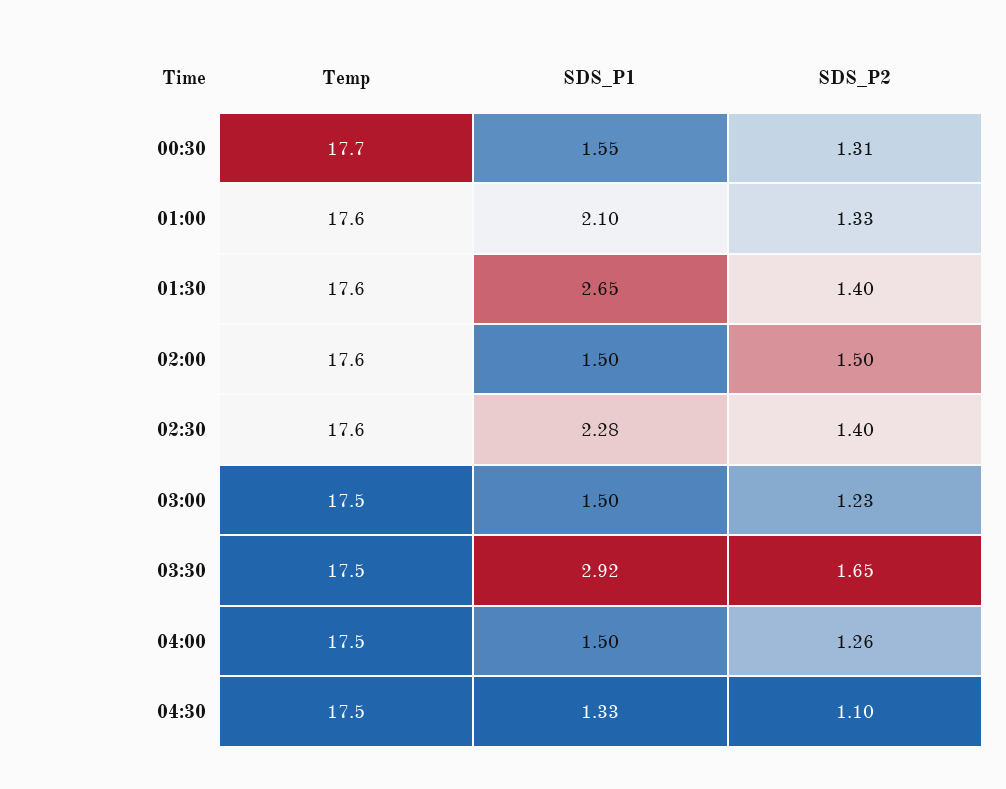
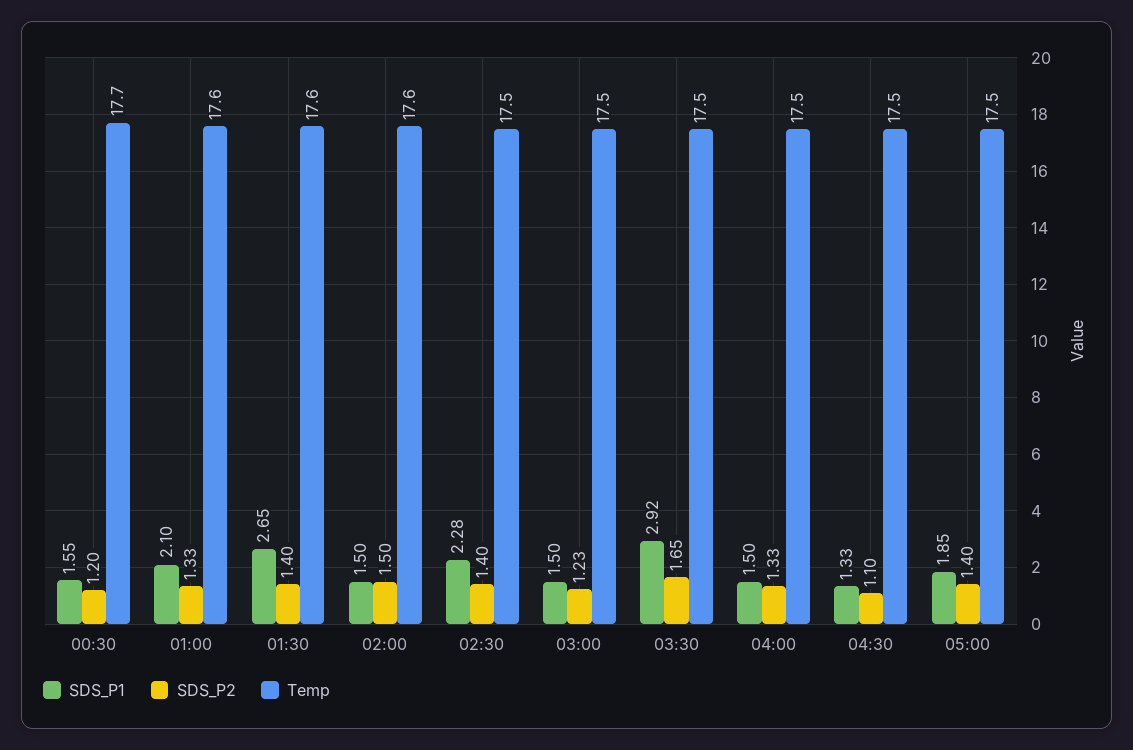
SDS_P2, 00:30: 1.31 -> 1.2
Temp, 02:30: 17.6 -> 17.5
SDS_P2, 04:00: 1.26 -> 1.33
SDS_P1, 05:00: none -> 1.85
SDS_P2, 05:00: none -> 1.4
Temp, 05:00: none -> 17.5

